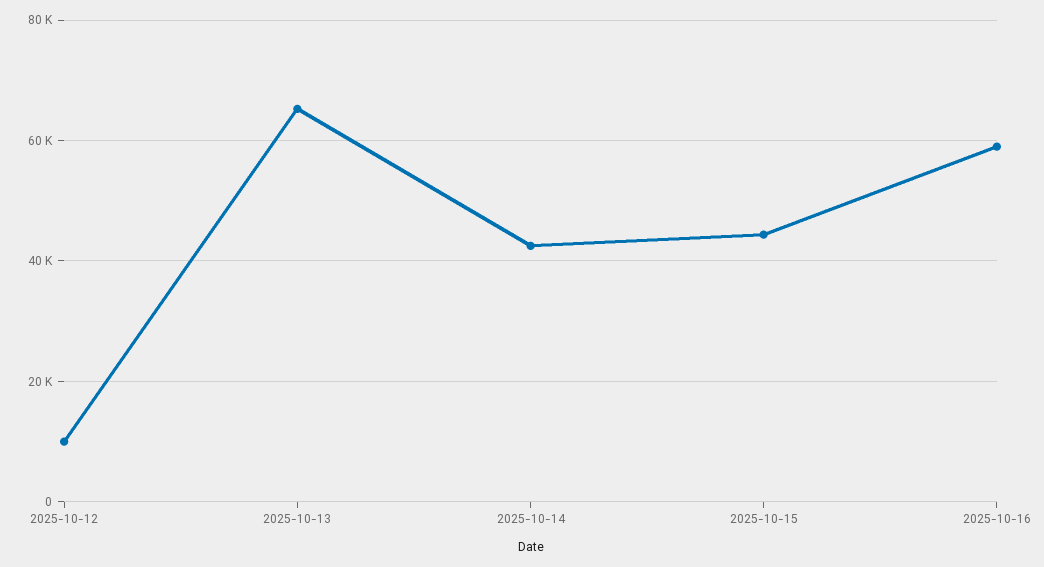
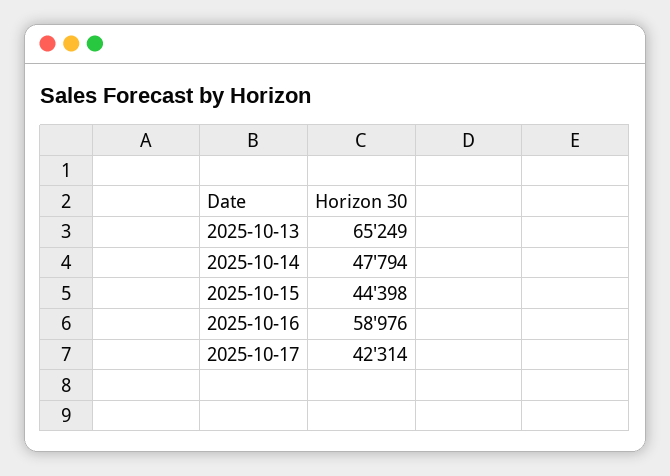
2025-10-12: 10000 -> none
2025-10-14: 42000 -> 47794
2025-10-17: none -> 42314

